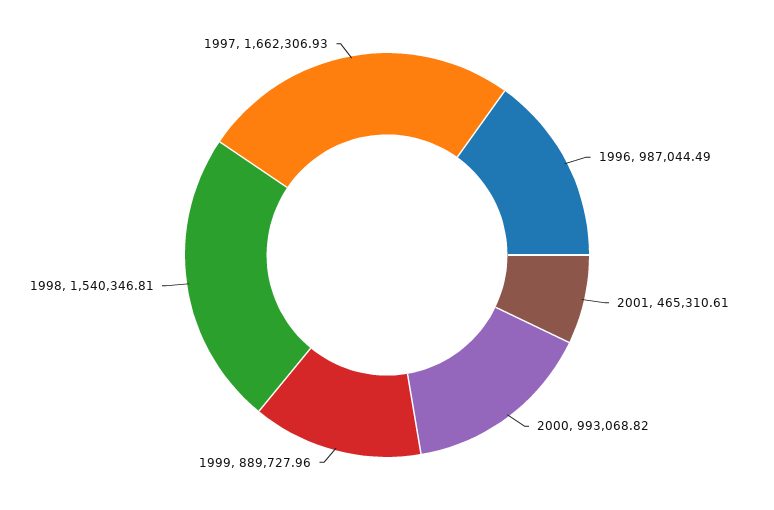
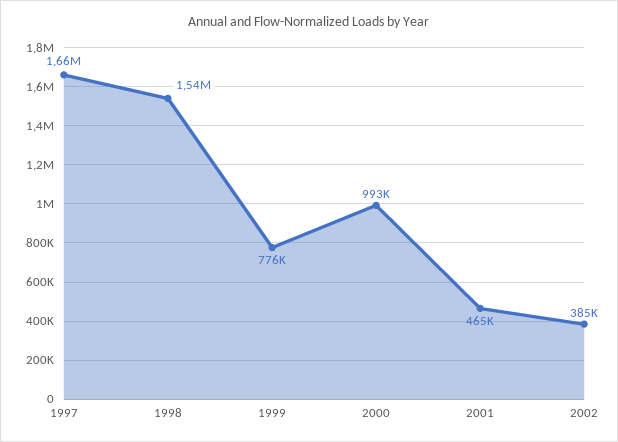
1996: 987044.49 -> none
1999: 889727.96 -> 776000
2002: none -> 385000

